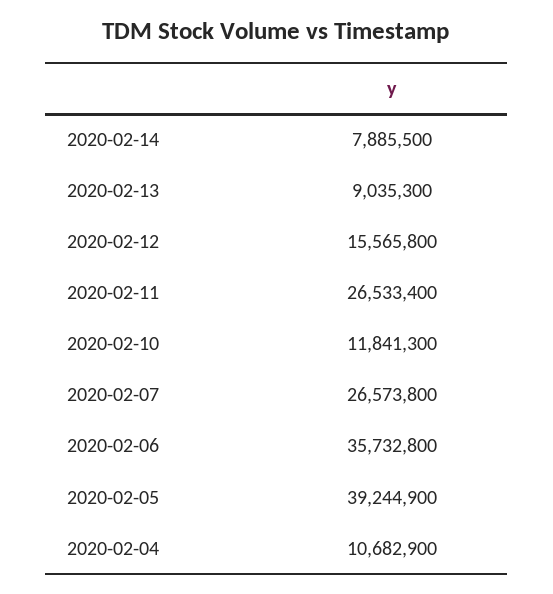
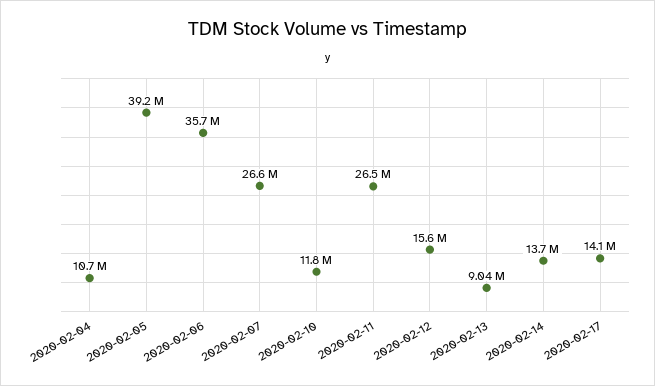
2020-02-14: 7885500 -> 13700000
2020-02-17: none -> 14100000

